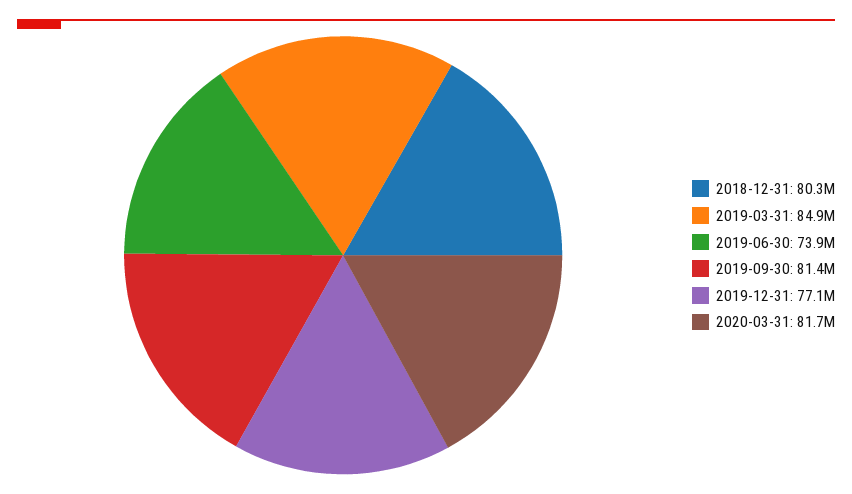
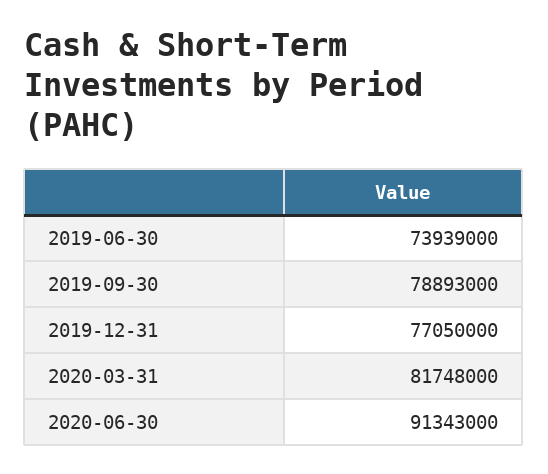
2018-12-31: 80300000 -> none
2019-03-31: 84900000 -> none
2019-09-30: 81400000 -> 78893000
2020-06-30: none -> 91343000

